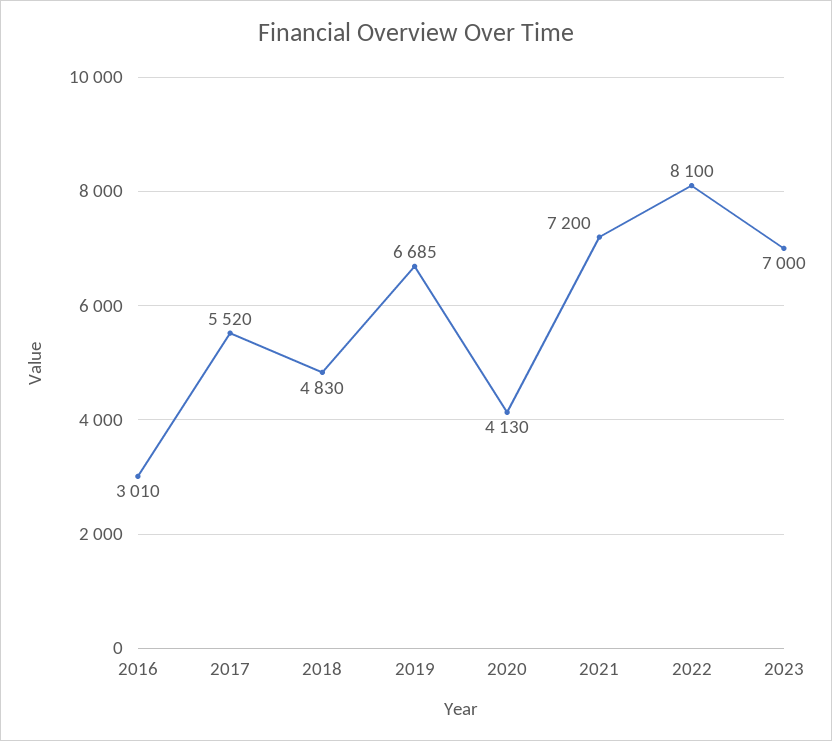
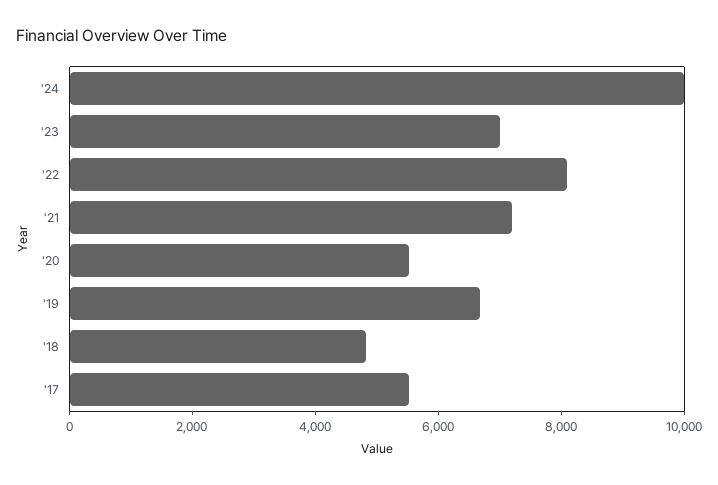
2016: 3010 -> none
2020: 4130 -> 5500
'24: none -> 10000

